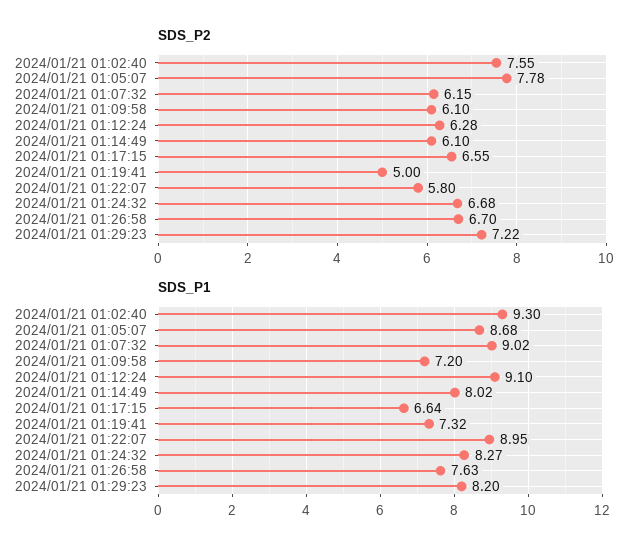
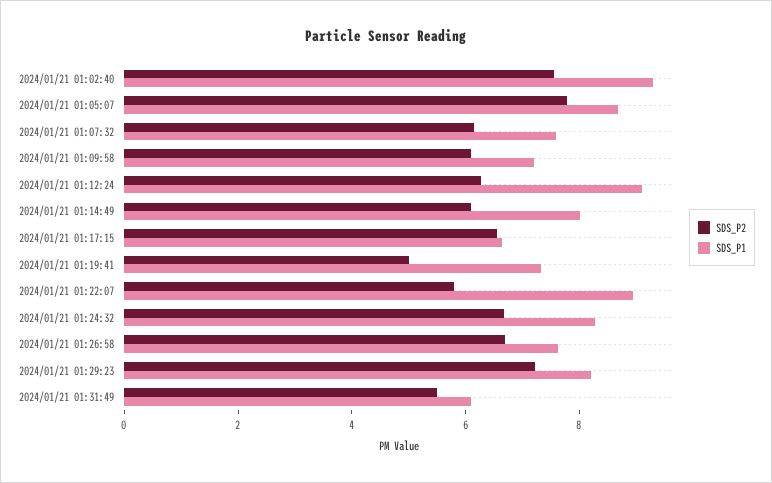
SDS_P1, 2024/01/21 01:07:32: 9.02 -> 7.5
SDS_P2, 2024/01/21 01:31:49: none -> 5.5
SDS_P1, 2024/01/21 01:31:49: none -> 6

